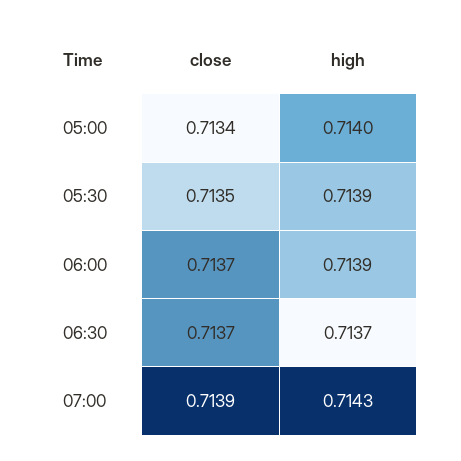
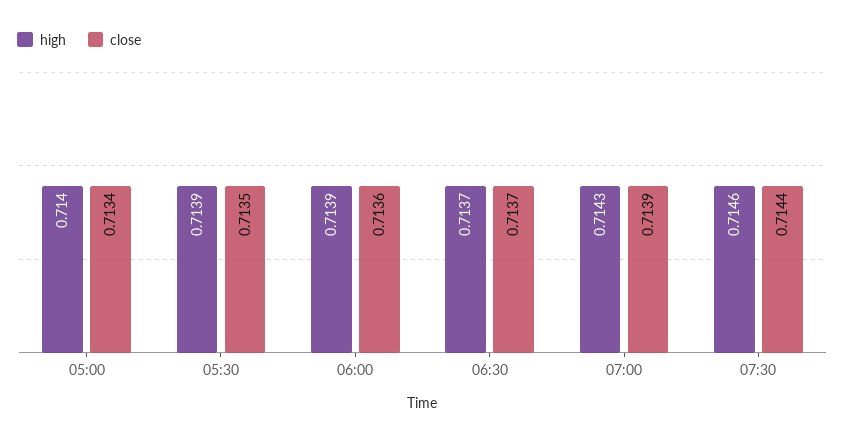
close, 06:00: 0.7137 -> 0.7136
high, 07:30: none -> 0.7146
close, 07:30: none -> 0.7144

